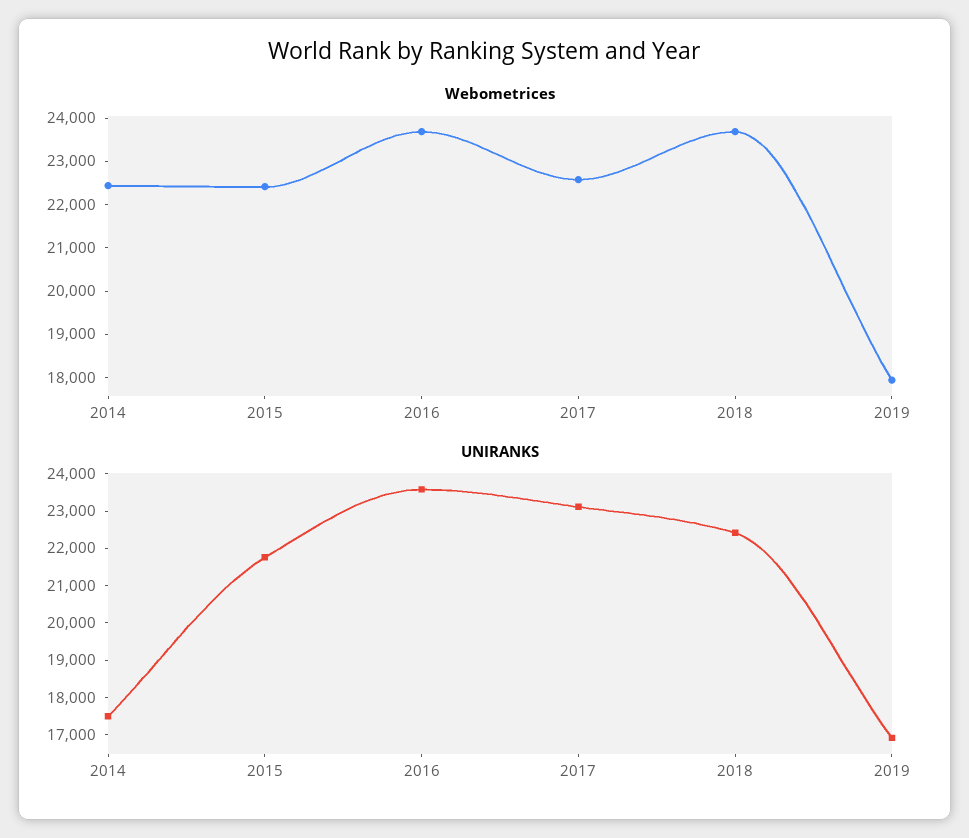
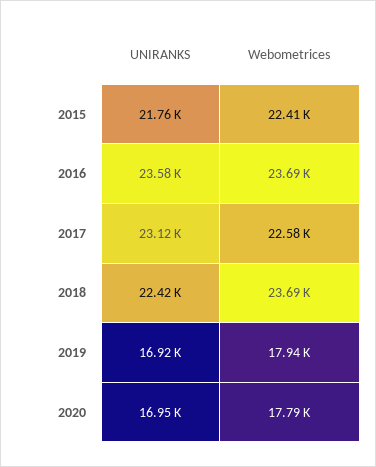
Webometrices, 2014: 22400 -> none
UNIRANKS, 2014: 17500 -> none
UNIRANKS, 2020: none -> 16950
Webometrices, 2020: none -> 17790

